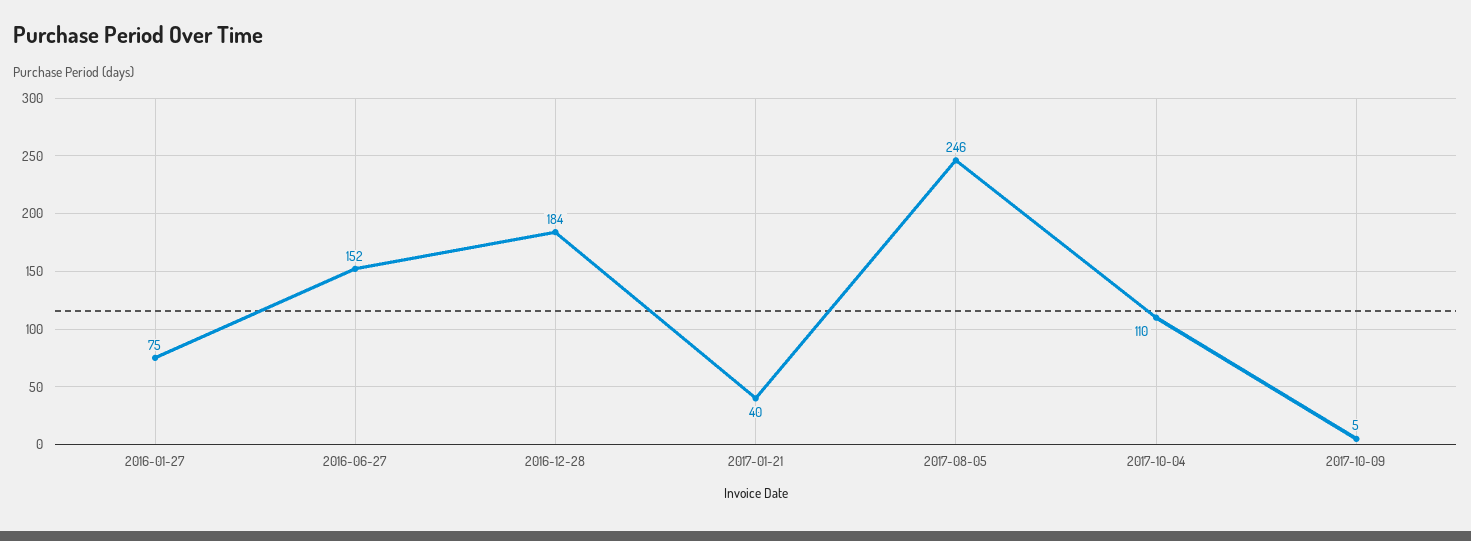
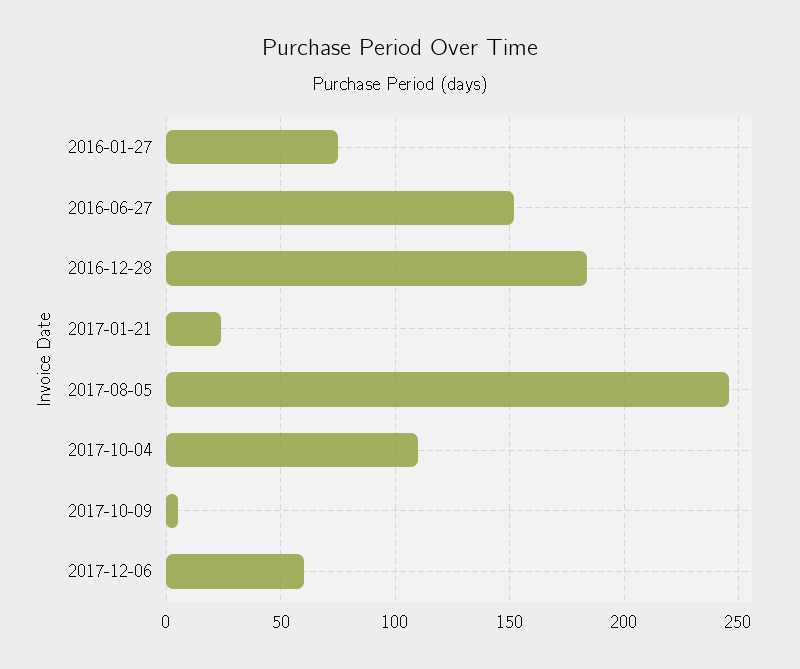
2017-01-21: 40 -> 25
2017-12-06: none -> 60

